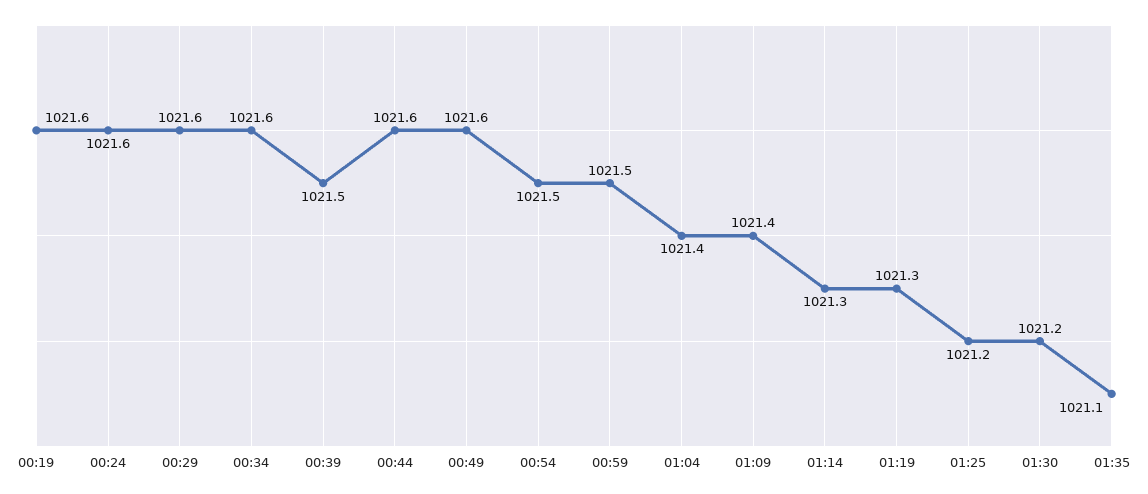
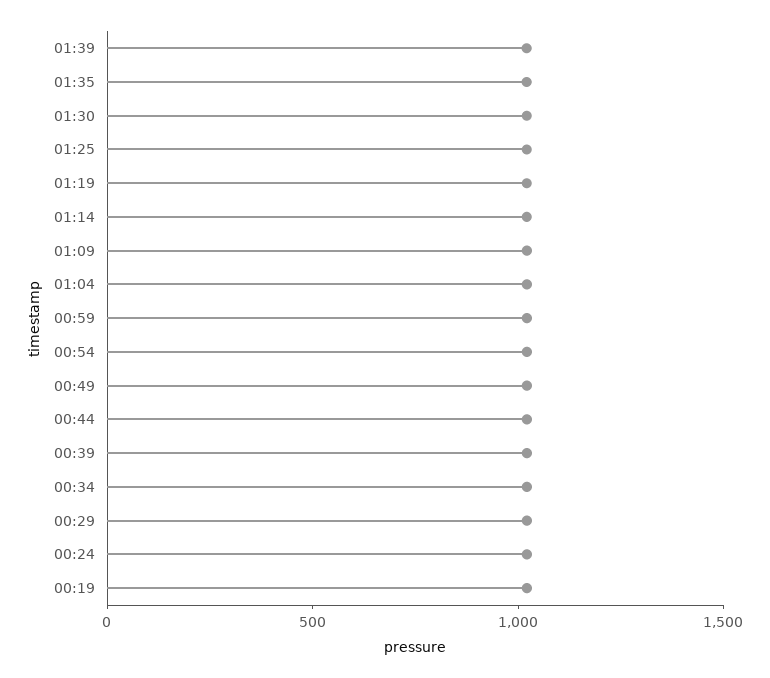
01:39: none -> 1000

